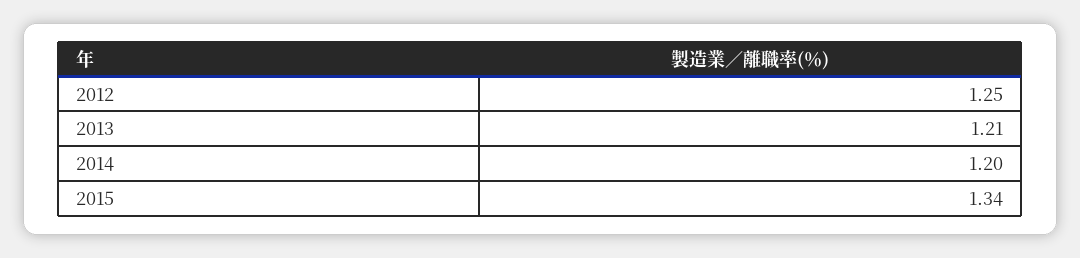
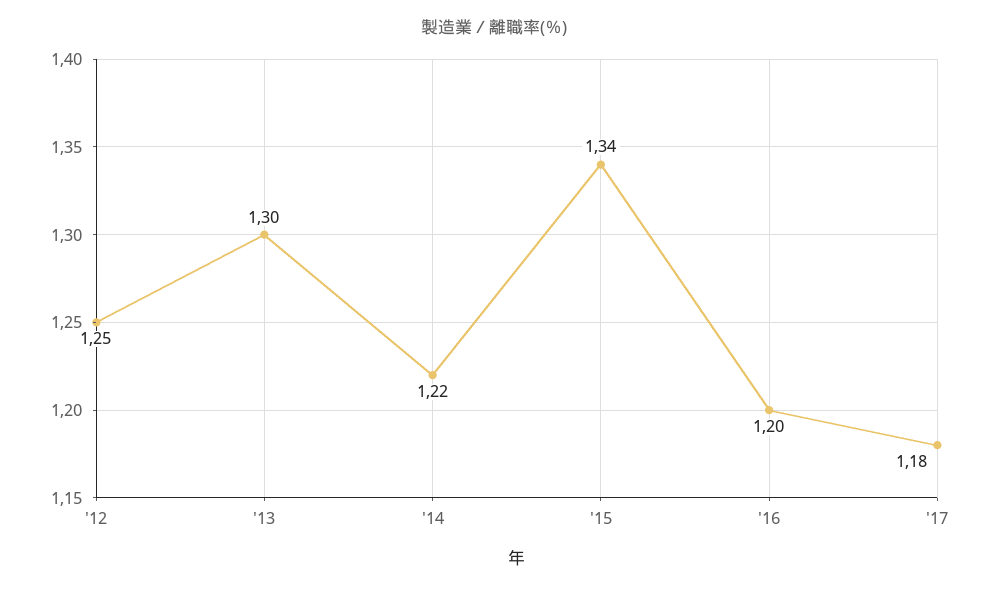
2013: 1.21 -> 1.3
2014: 1.2 -> 1.22
'16: none -> 1.2
'17: none -> 1.18

